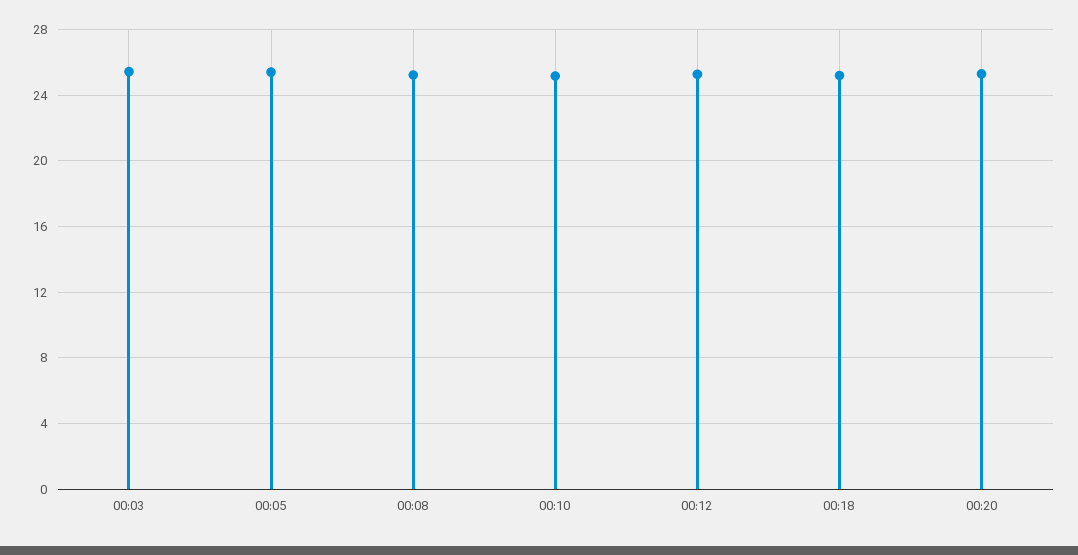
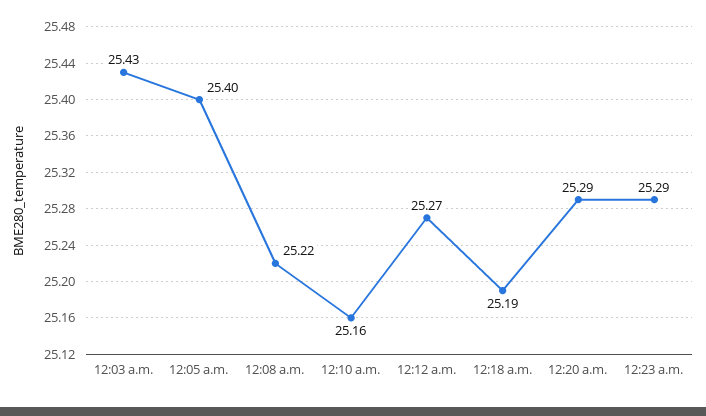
12:23 a.m.: none -> 25.29

